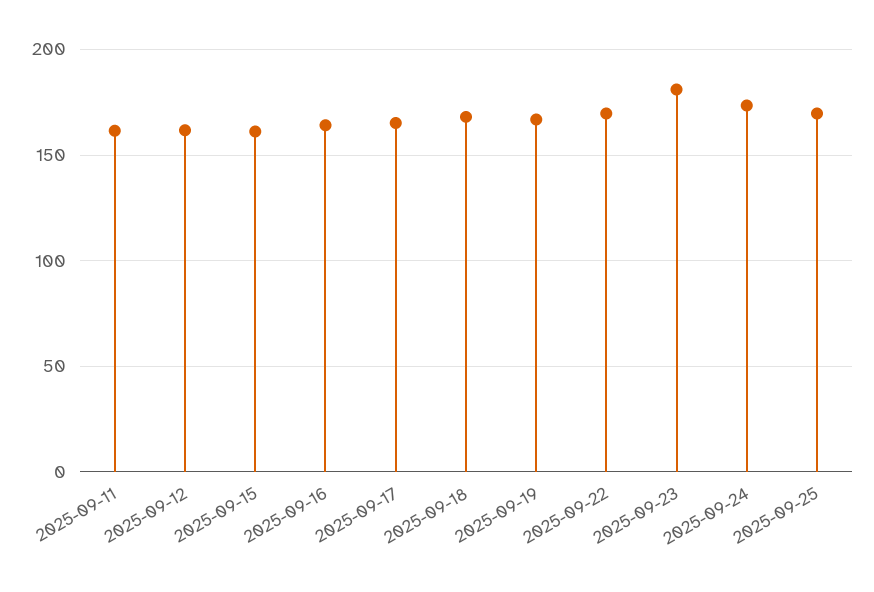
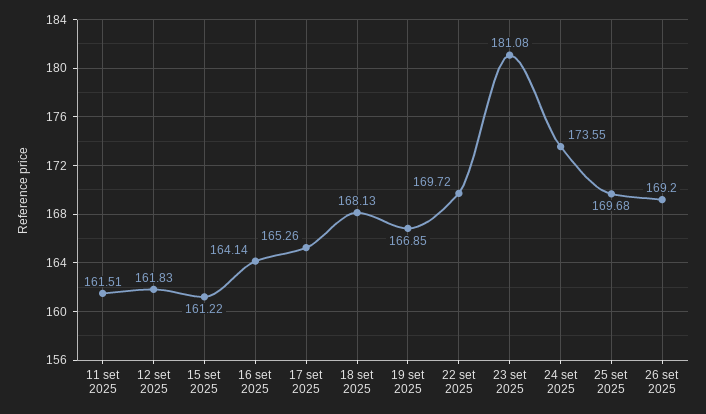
26 set 2025: none -> 169.2

